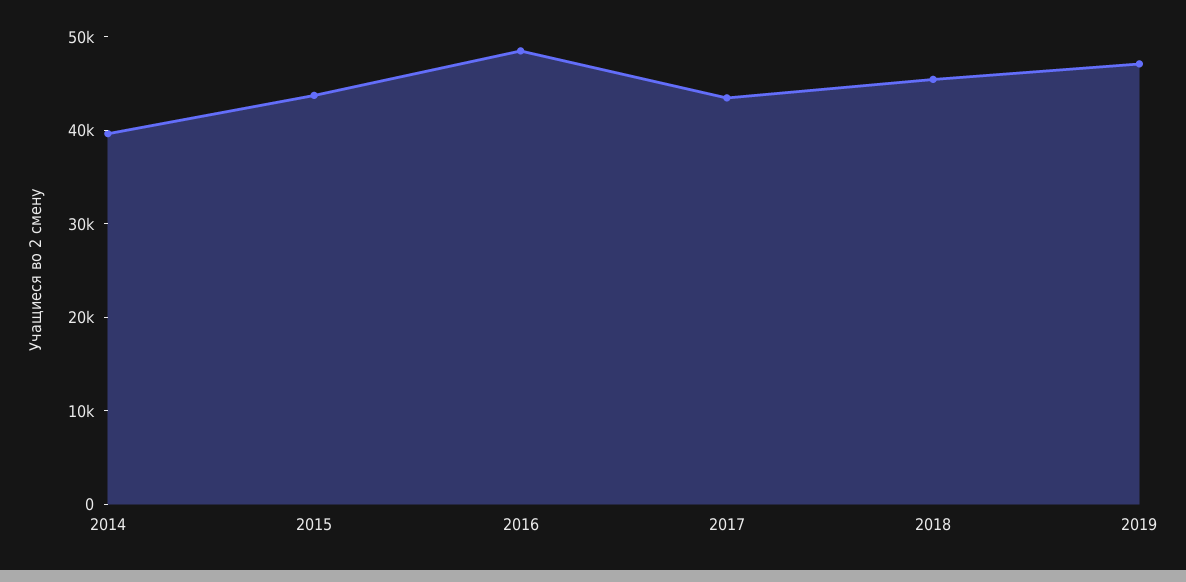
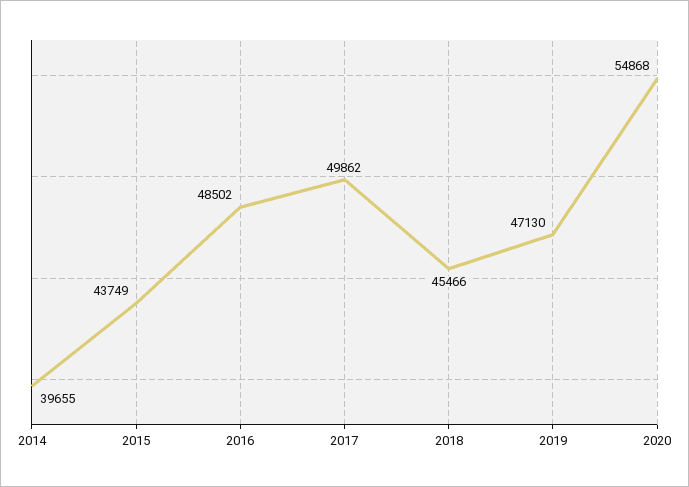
2017: 44000 -> 49862
2020: none -> 54868

